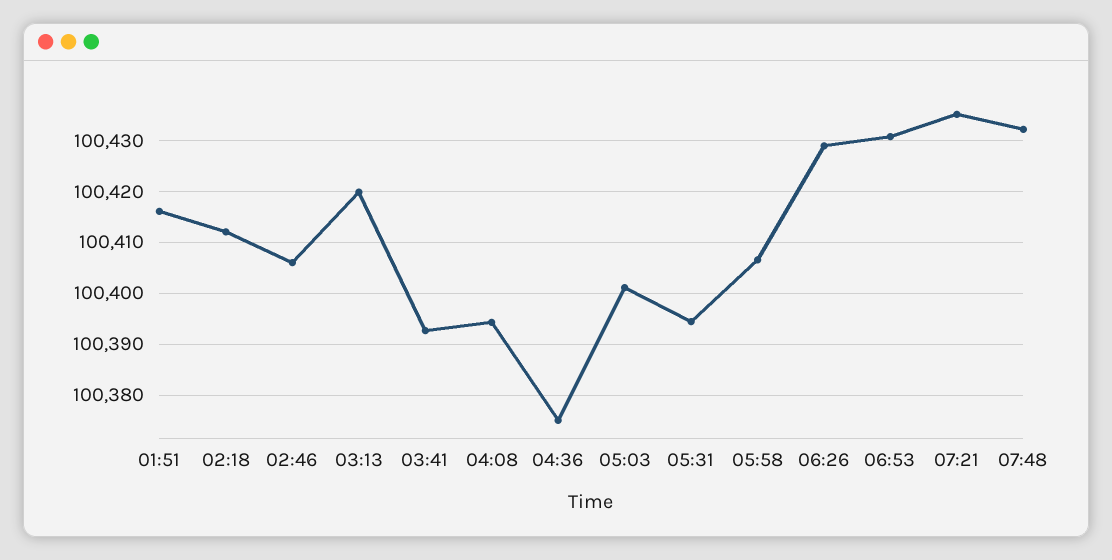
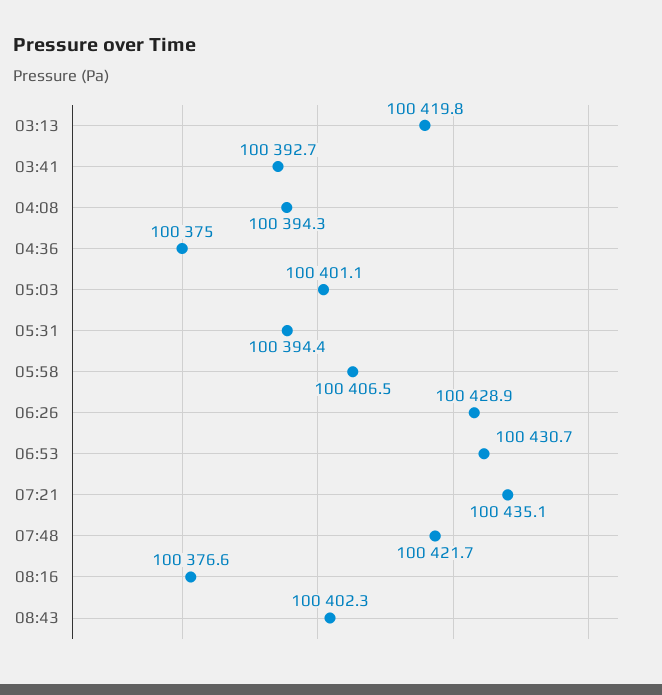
01:51: 100416 -> none
02:18: 100412 -> none
02:46: 100406 -> none
07:48: 100432 -> 100421.7
08:16: none -> 100376.6
08:43: none -> 100402.3

